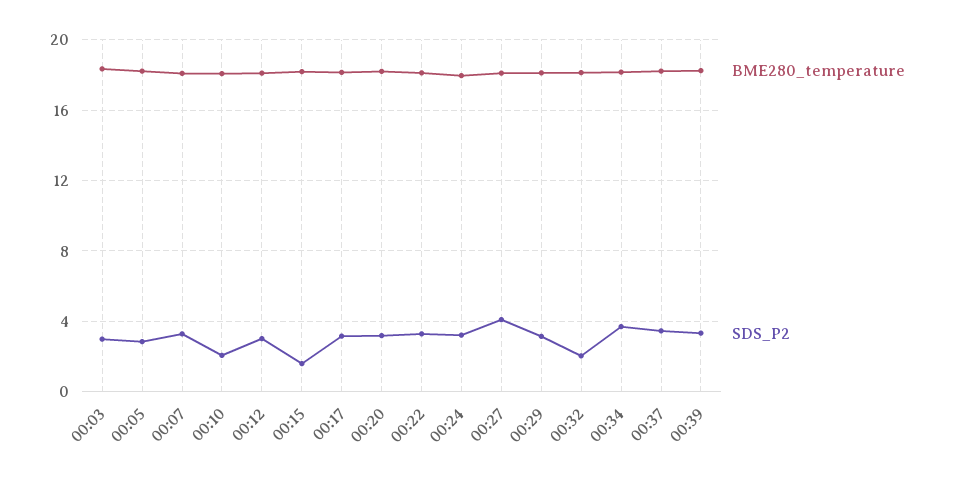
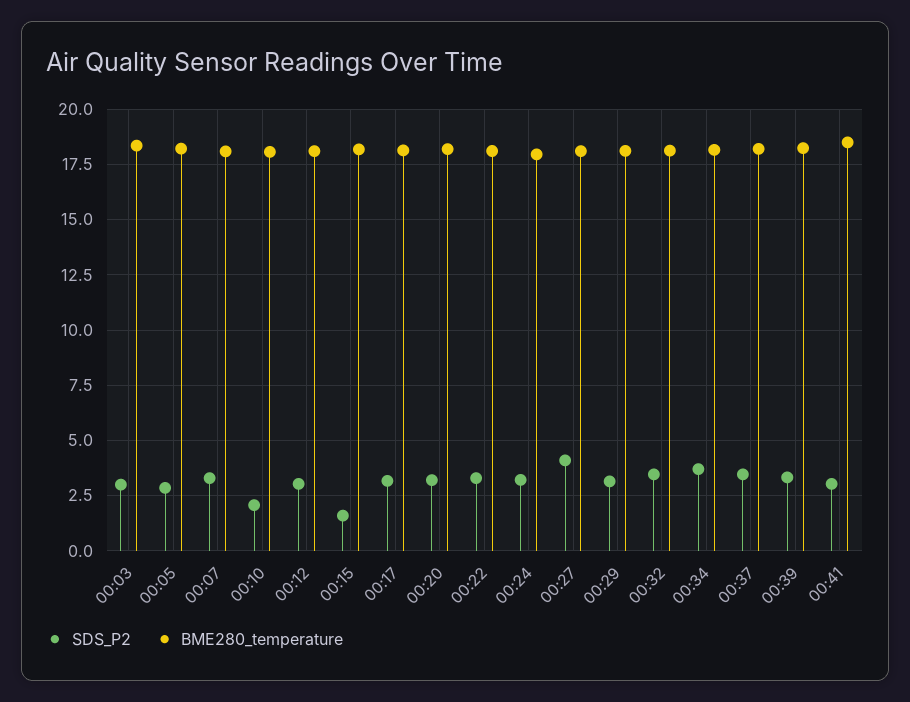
SDS_P2, 00:32: 2 -> 3.5
SDS_P2, 00:41: none -> 3
BME280_temperature, 00:41: none -> 18.5

